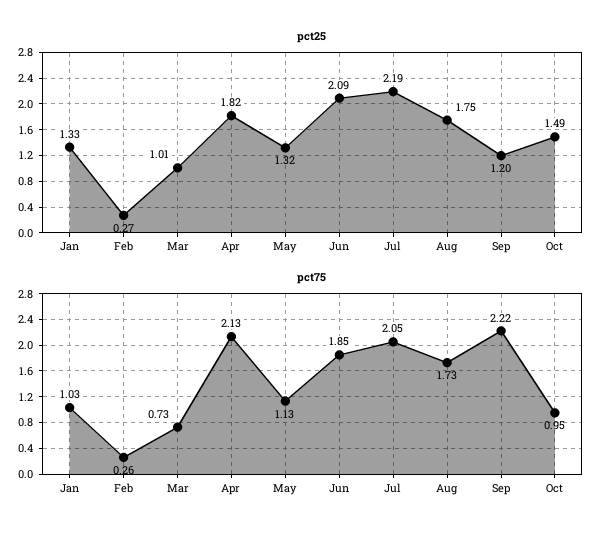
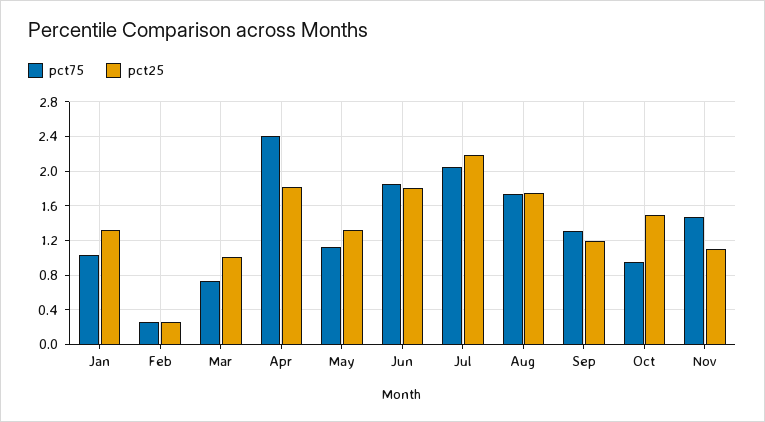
pct25, Jun: 2.09 -> 1.8
pct75, Apr: 2.13 -> 2.4
pct75, Sep: 2.22 -> 1.3
pct75, Nov: none -> 1.5
pct25, Nov: none -> 1.1

